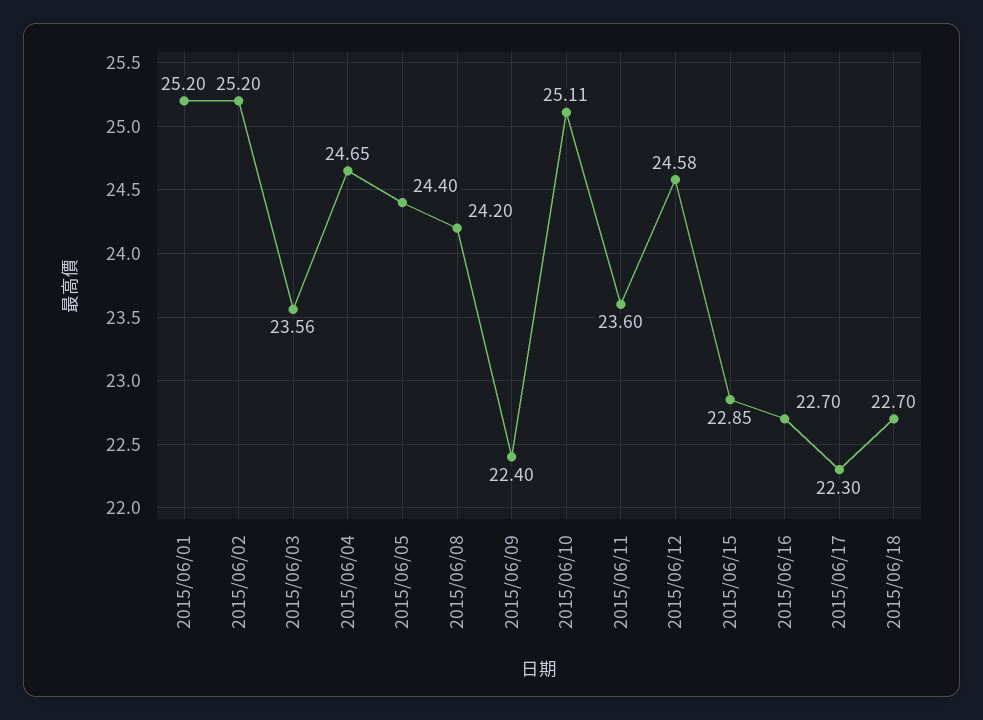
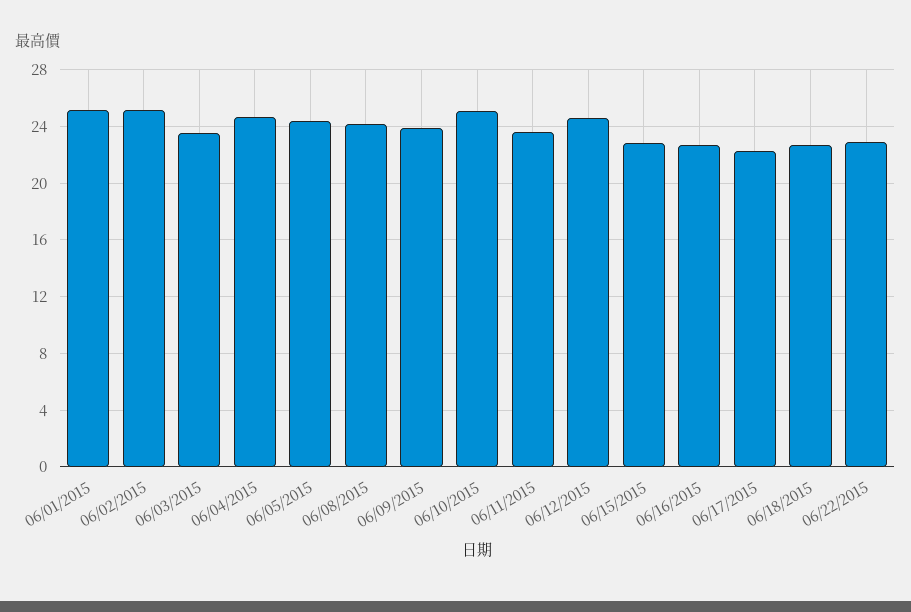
2015/06/09: 22.4 -> 24
06/22/2015: none -> 23

